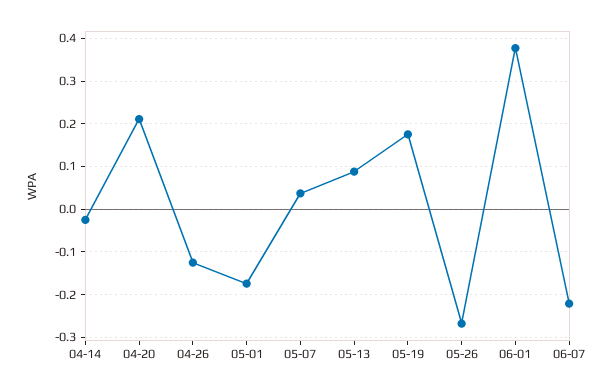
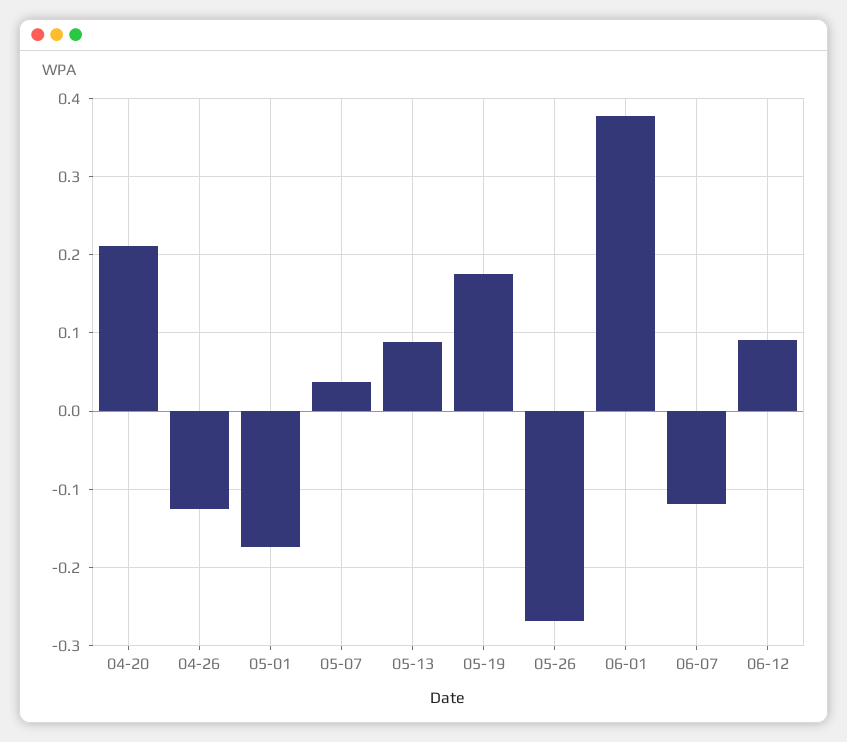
04-14: -0.02 -> none
06-07: -0.22 -> -0.12
06-12: none -> 0.09

